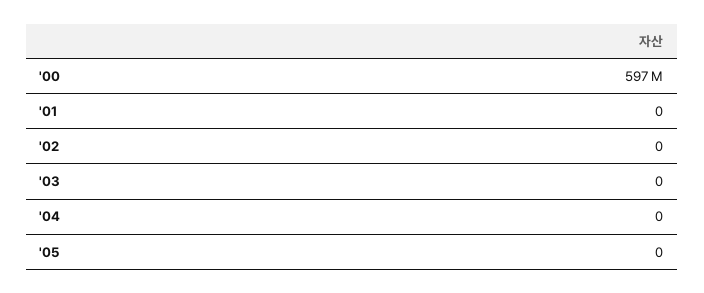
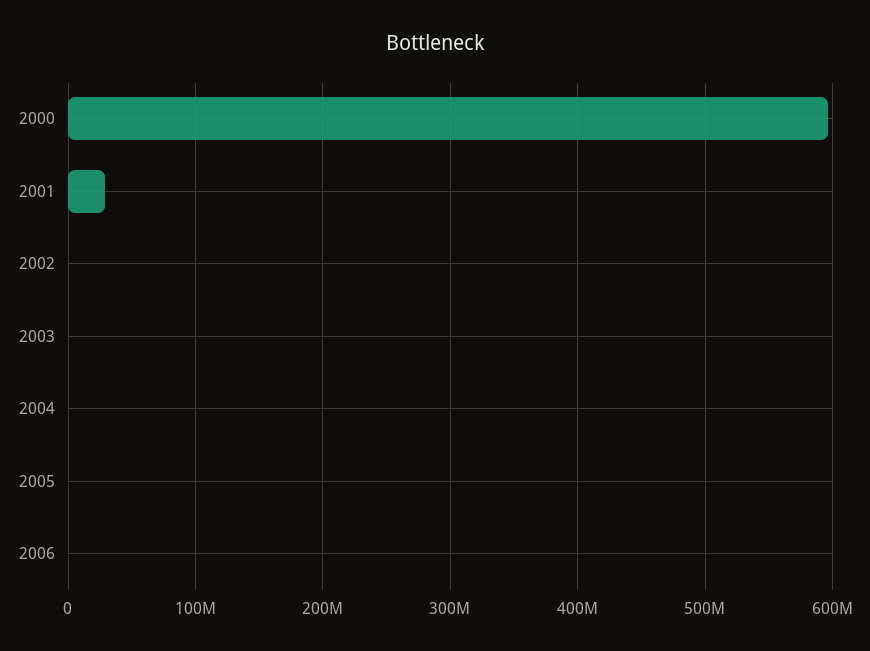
'01: 0 -> 30000000
2006: none -> 0

